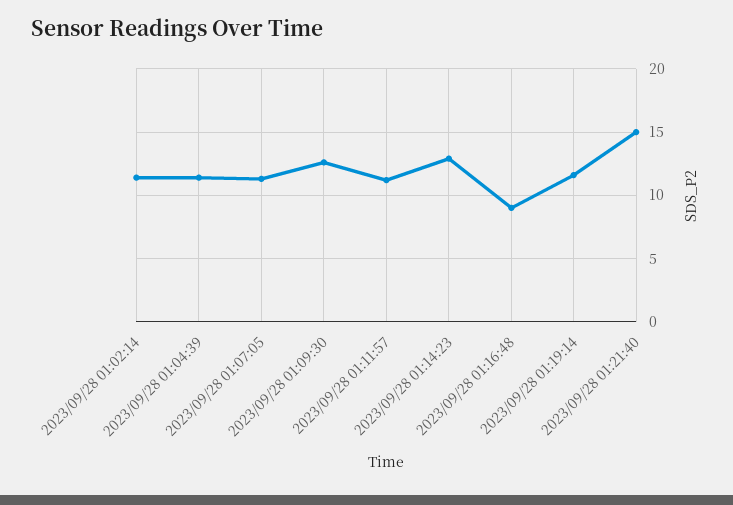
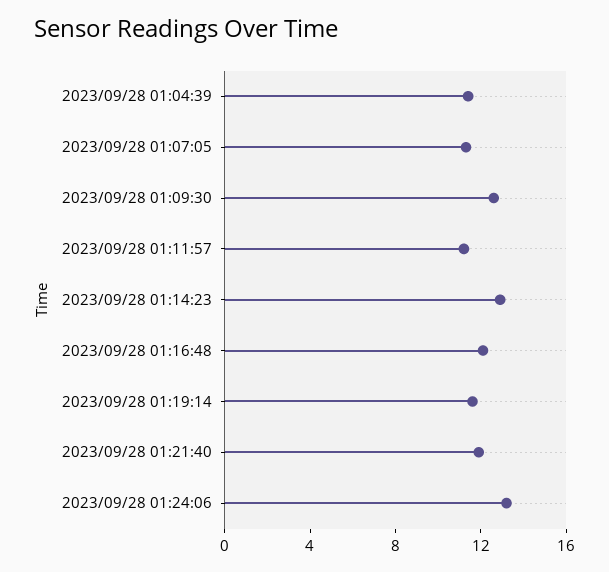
2023/09/28 01:02:14: 11.5 -> none
2023/09/28 01:16:48: 9 -> 12
2023/09/28 01:21:40: 15 -> 12
2023/09/28 01:24:06: none -> 13

